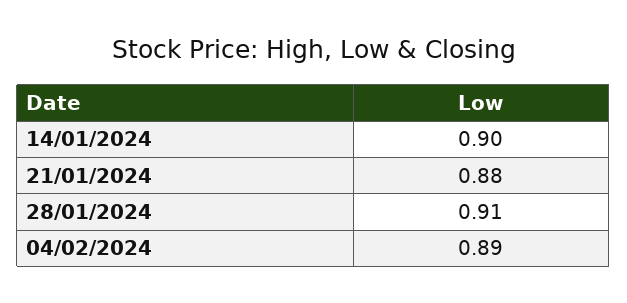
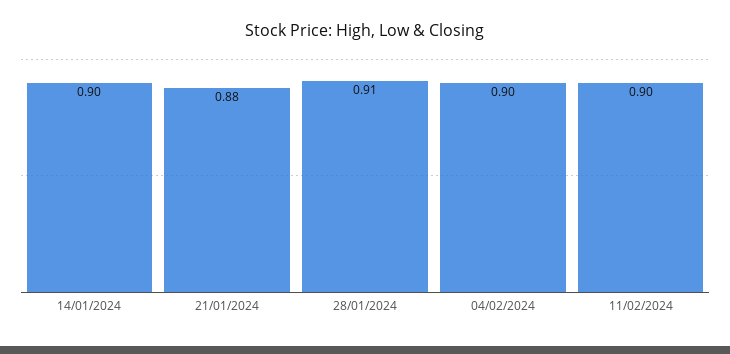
04/02/2024: 0.89 -> 0.9
11/02/2024: none -> 0.9

